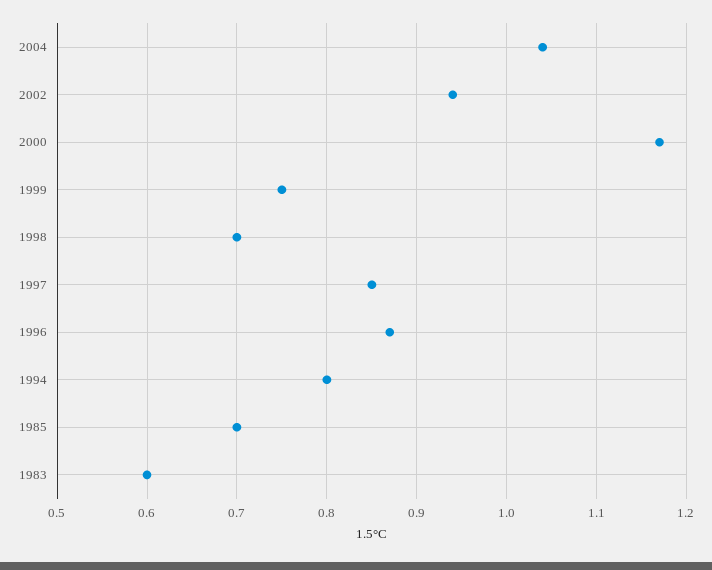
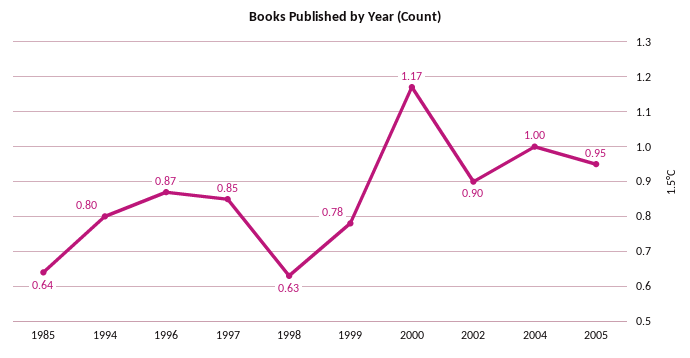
2004: 1.04 -> 1
2002: 0.94 -> 0.9
1999: 0.75 -> 0.78
1998: 0.7 -> 0.63
1985: 0.7 -> 0.64
1983: 0.6 -> none
2005: none -> 0.95

